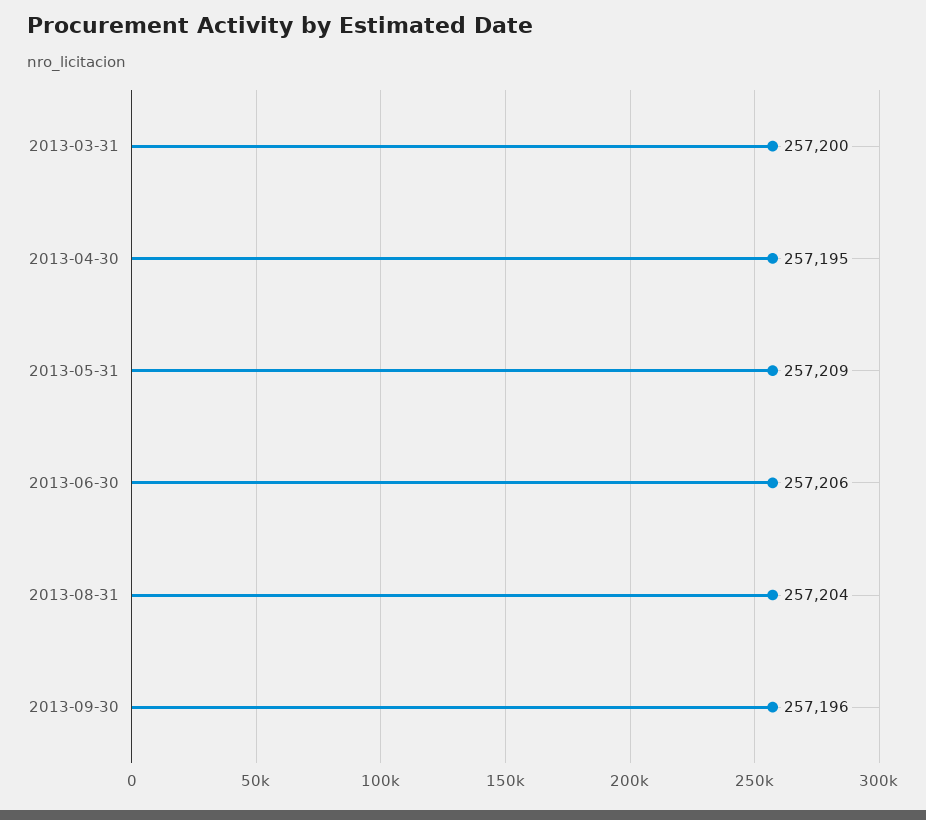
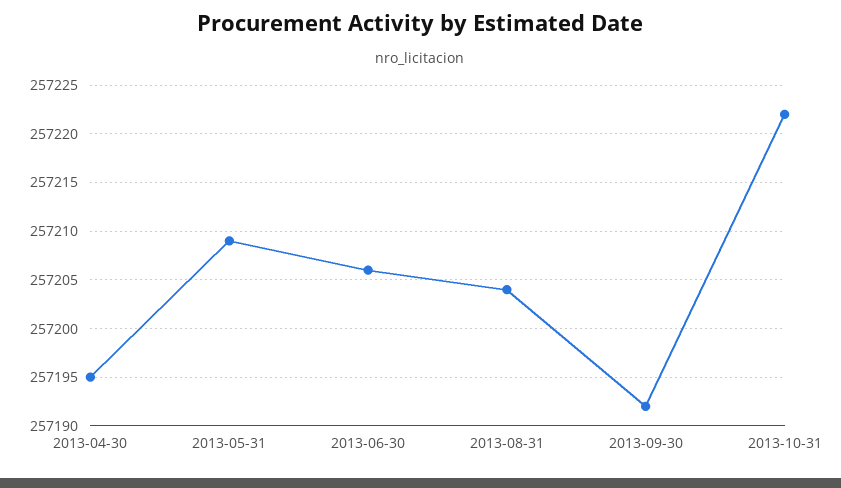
2013-03-31: 257200 -> none
2013-09-30: 257196 -> 257192
2013-10-31: none -> 257222

